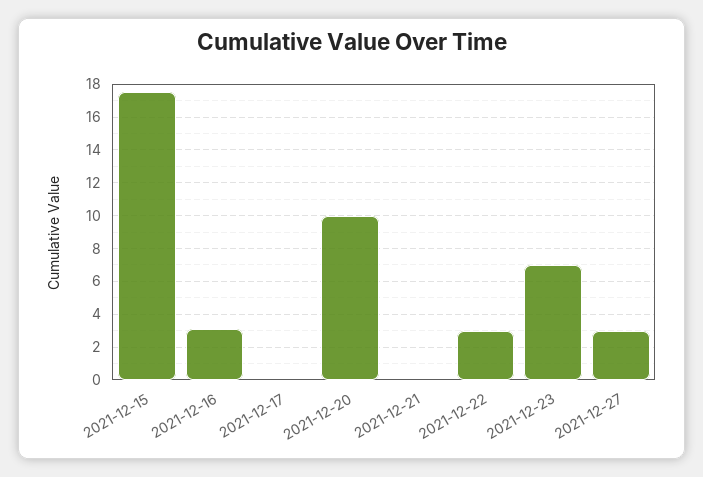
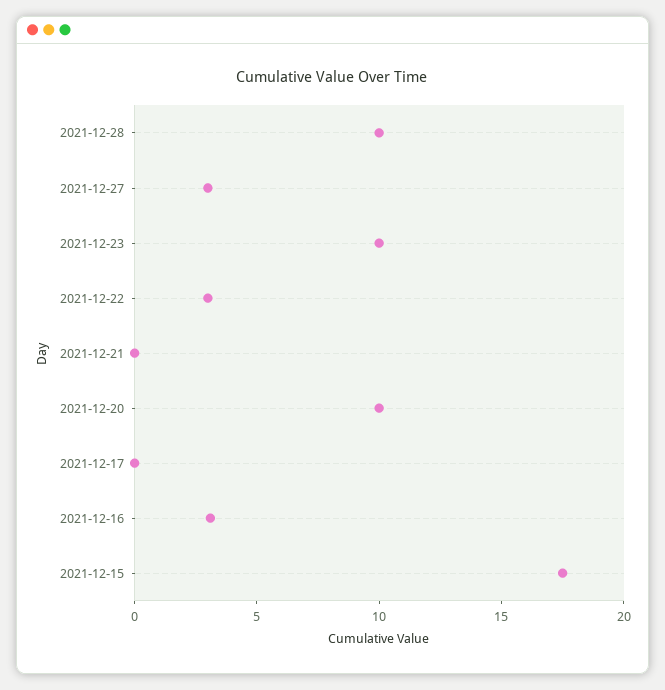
2021-12-23: 7 -> 10
2021-12-28: none -> 10

